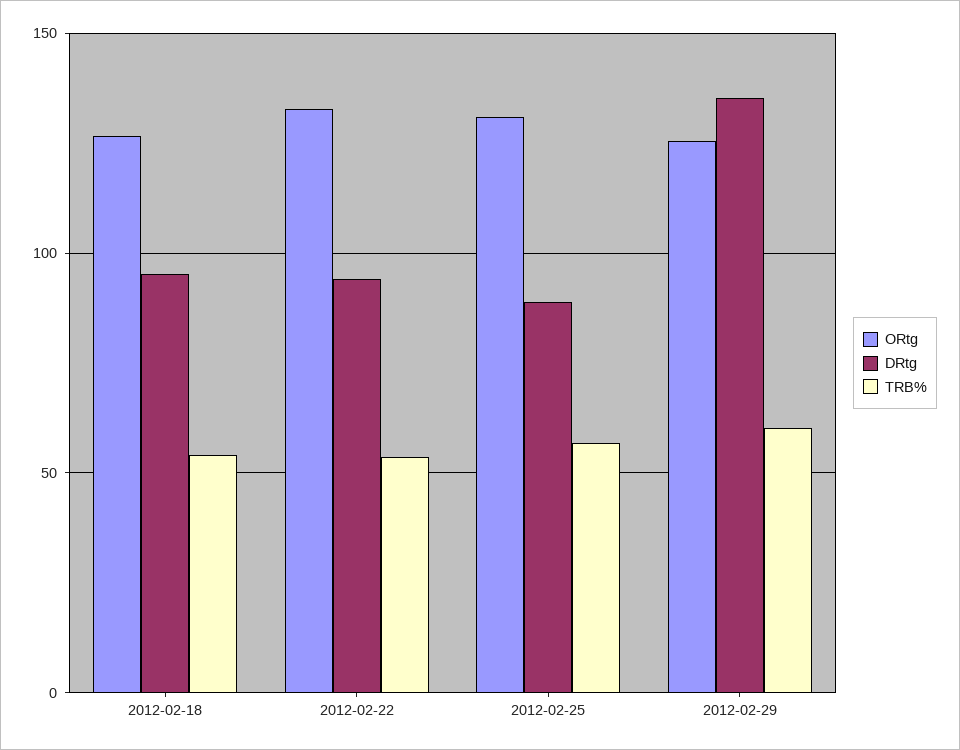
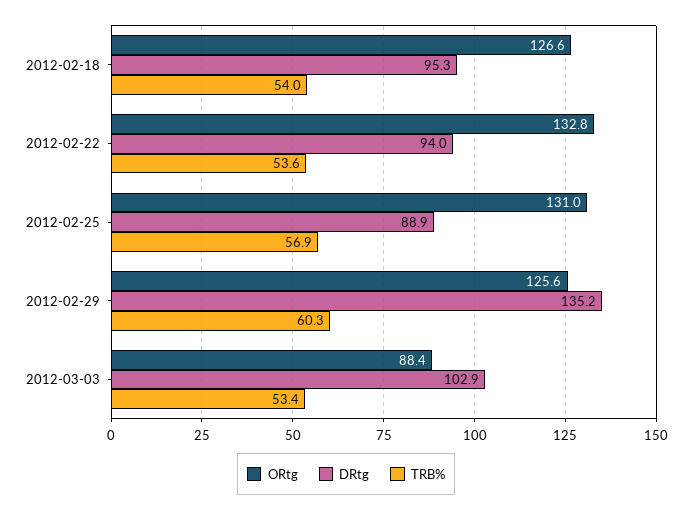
ORtg, 2012-03-03: none -> 88.4
DRtg, 2012-03-03: none -> 102.9
TRB%, 2012-03-03: none -> 53.4

